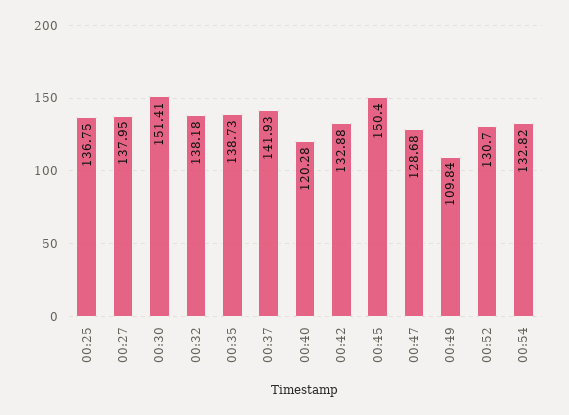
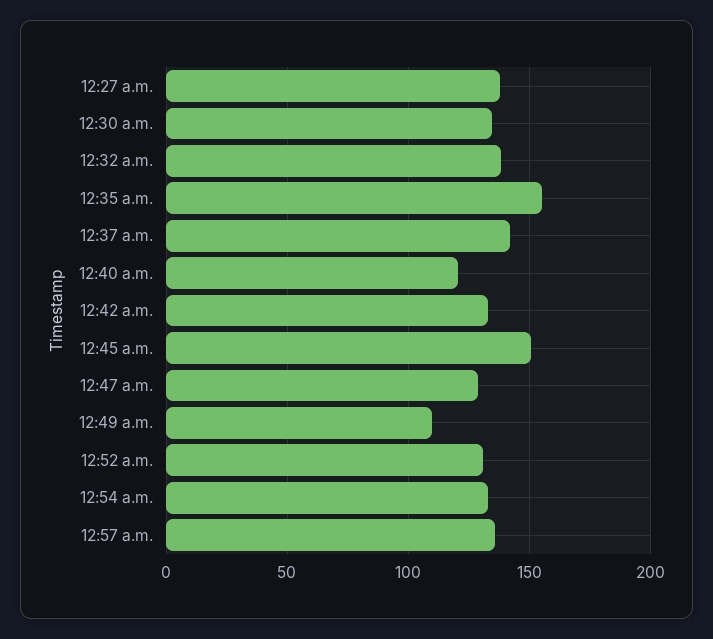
00:25: 136.75 -> none
00:30: 151.41 -> 135
00:35: 138.73 -> 155
12:57 a.m.: none -> 135

